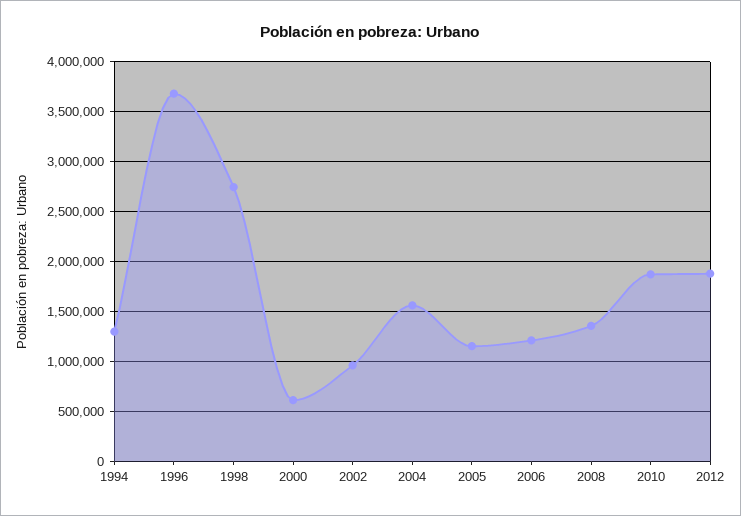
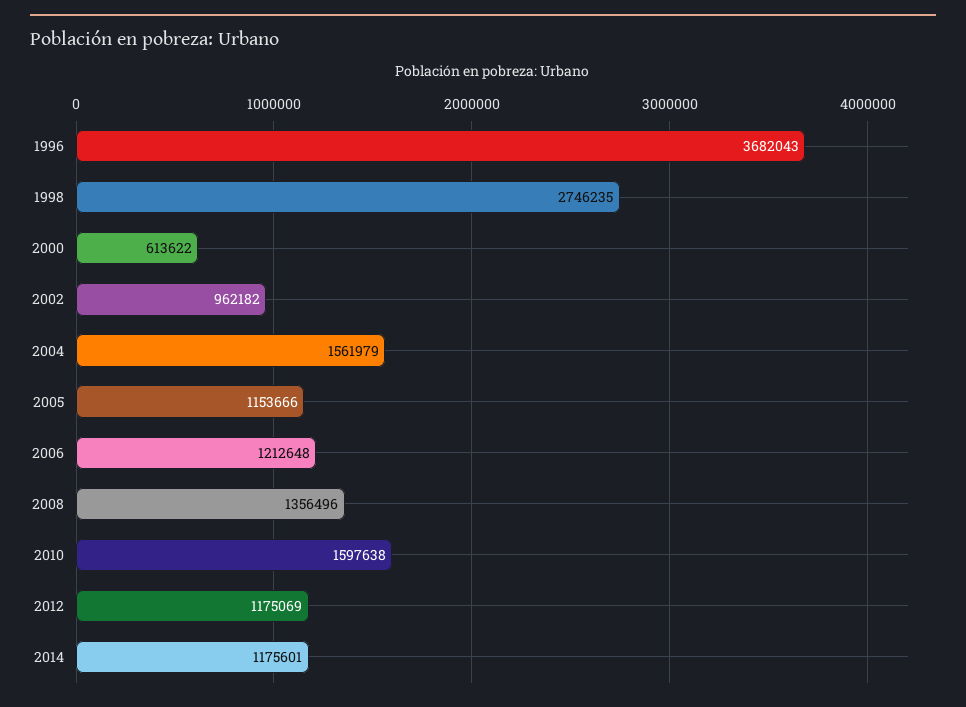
1994: 1300000 -> none
2010: 1900000 -> 1597638
2012: 1900000 -> 1175069
2014: none -> 1175601

